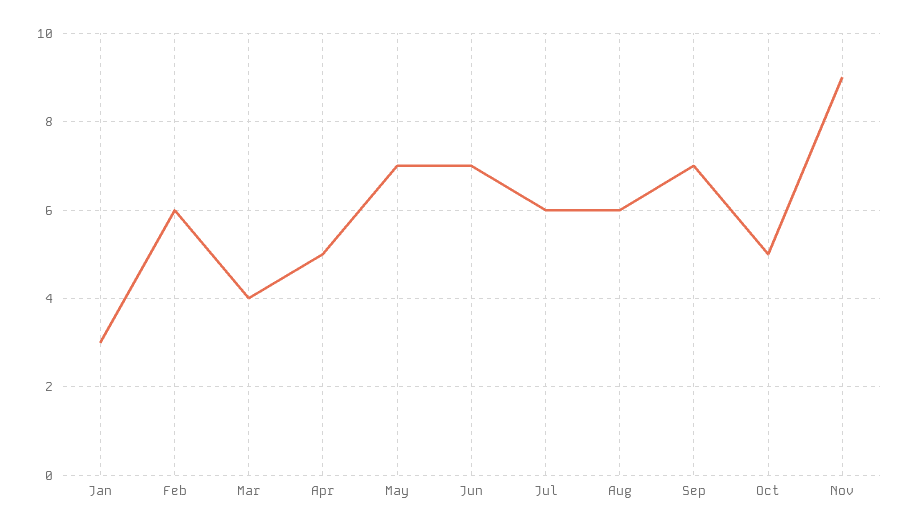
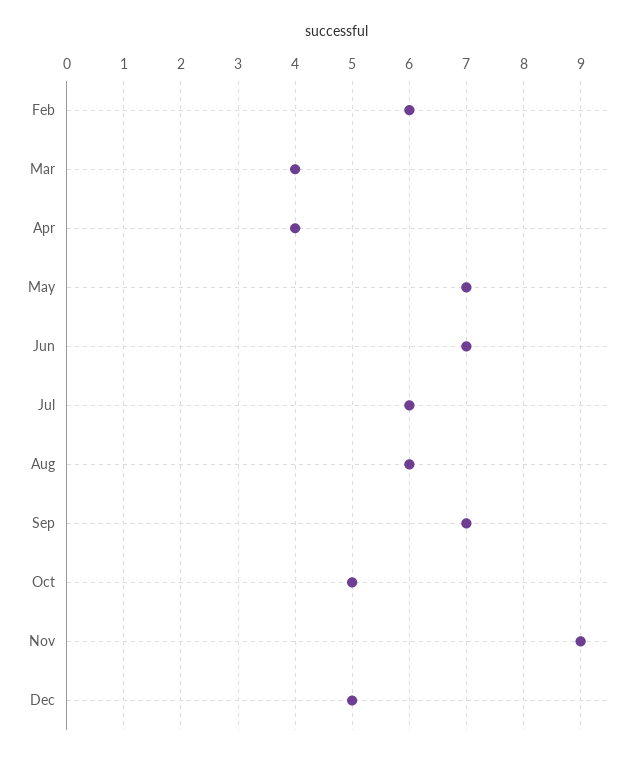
Jan: 3 -> none
Apr: 5 -> 4
Dec: none -> 5

